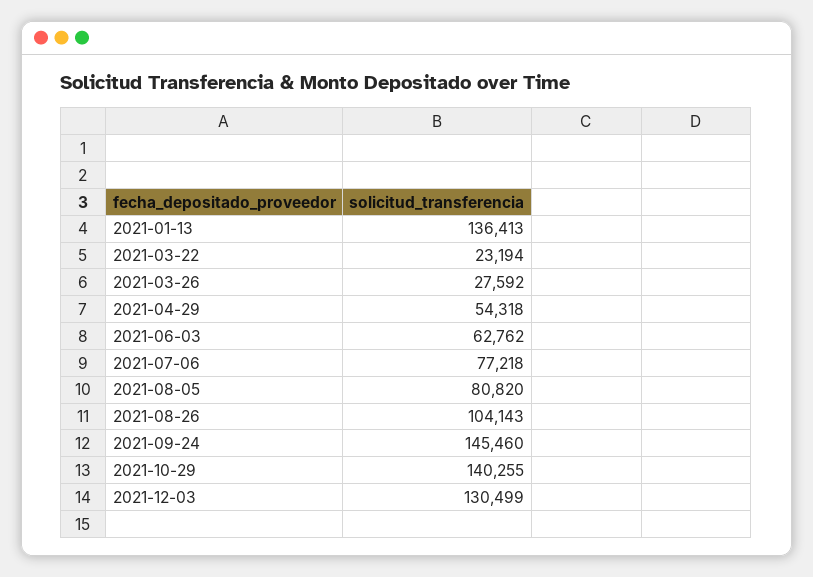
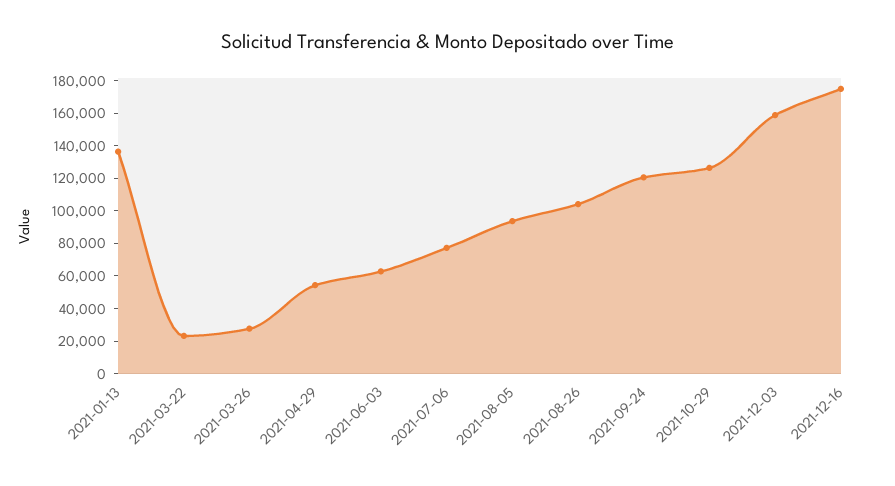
2021-08-05: 80820 -> 95000
2021-09-24: 145460 -> 120000
2021-10-29: 140255 -> 125000
2021-12-03: 130499 -> 160000
2021-12-16: none -> 175000

